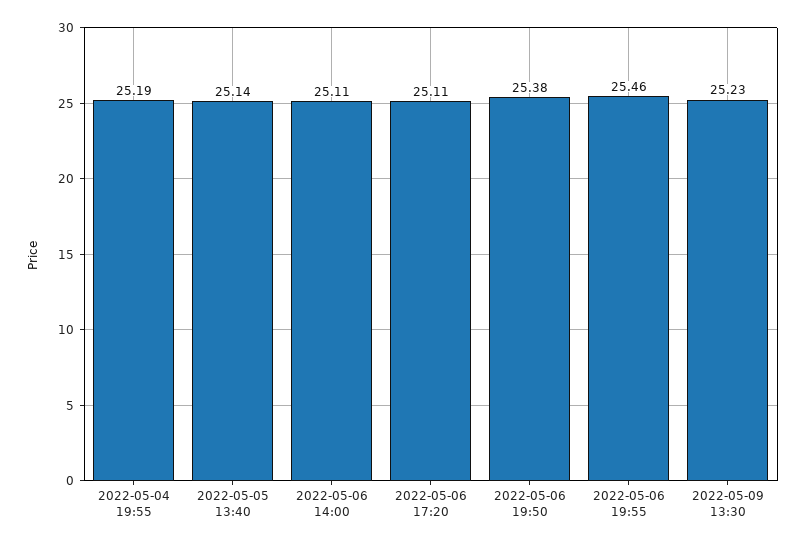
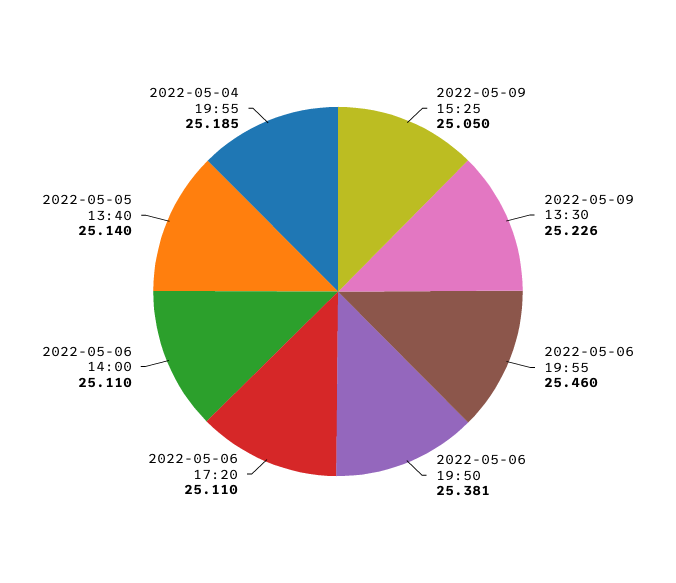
2022-05-09 15:25: none -> 25.05

